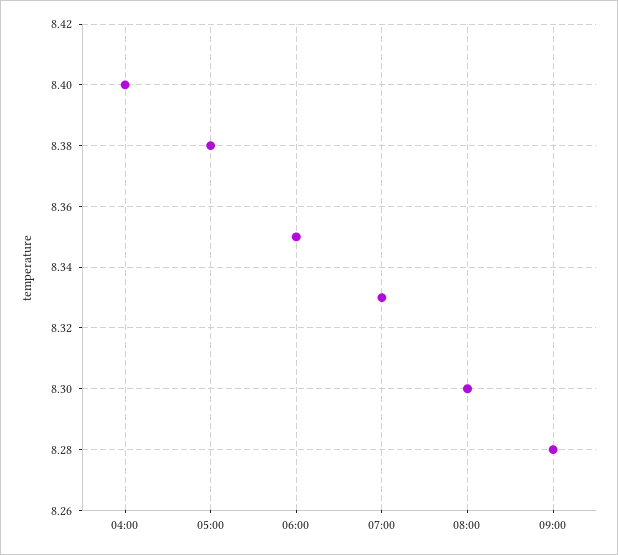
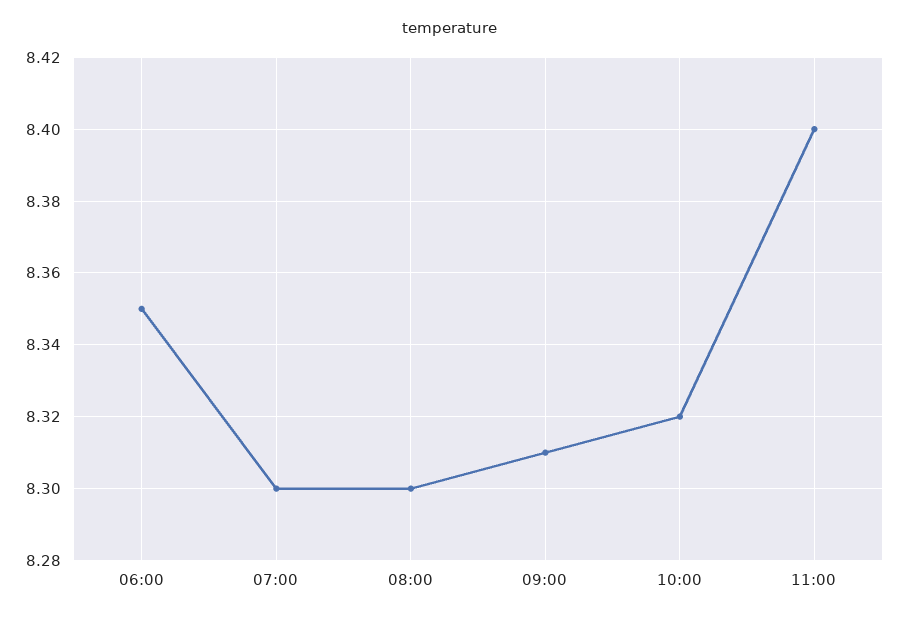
04:00: 8.4 -> none
05:00: 8.38 -> none
07:00: 8.33 -> 8.3
09:00: 8.28 -> 8.31
10:00: none -> 8.32
11:00: none -> 8.4

